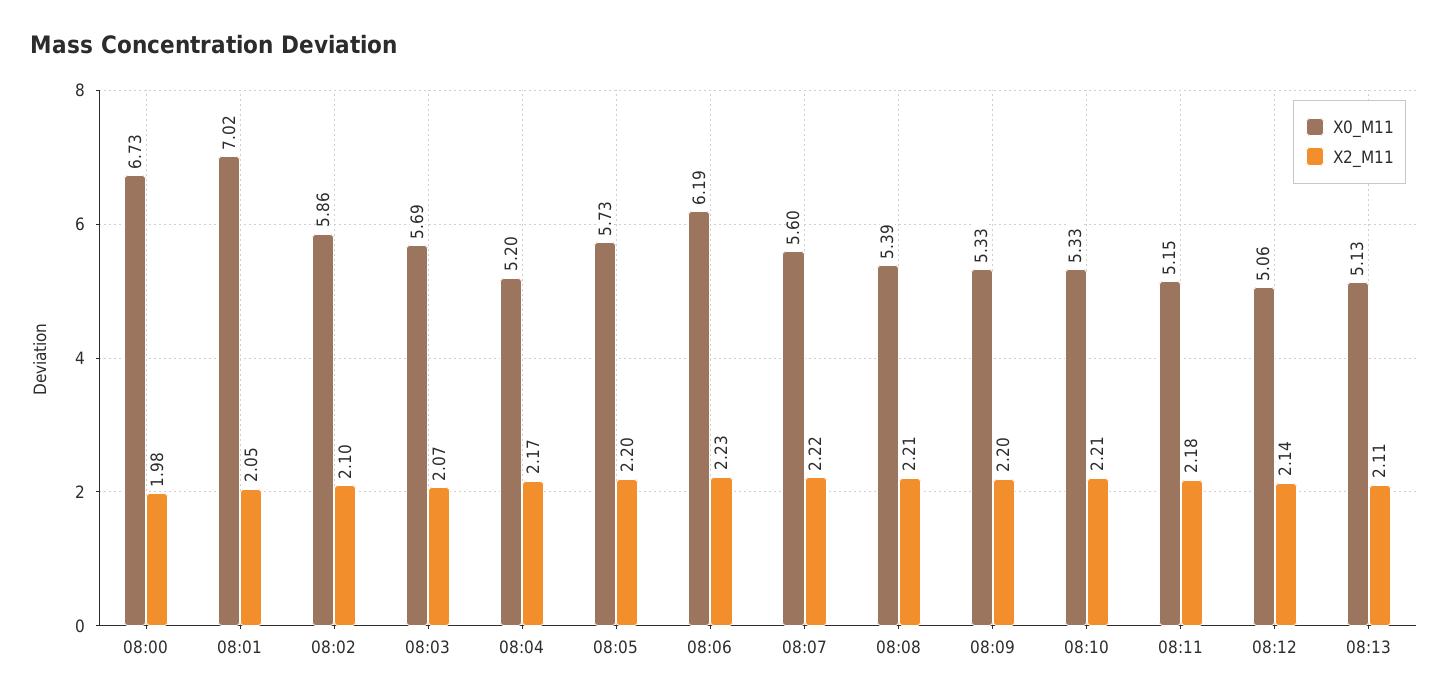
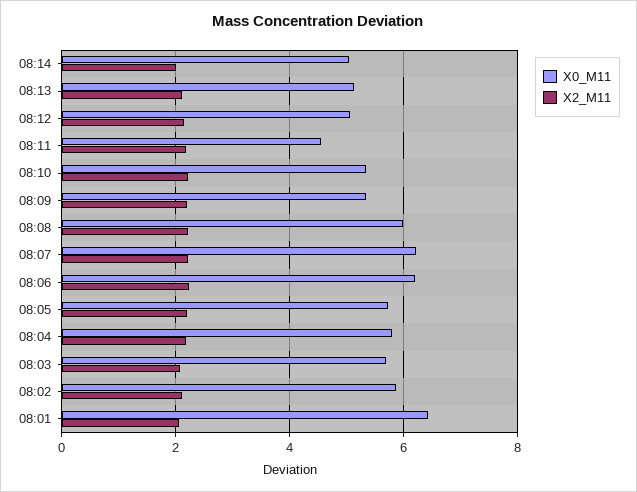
X0_M11, 08:00: 6.73 -> none
X2_M11, 08:00: 1.98 -> none
X0_M11, 08:01: 7.02 -> 6.4
X0_M11, 08:04: 5.2 -> 5.8
X0_M11, 08:07: 5.6 -> 6.2
X0_M11, 08:08: 5.39 -> 6
X0_M11, 08:11: 5.15 -> 4.6
X0_M11, 08:14: none -> 5
X2_M11, 08:14: none -> 2

